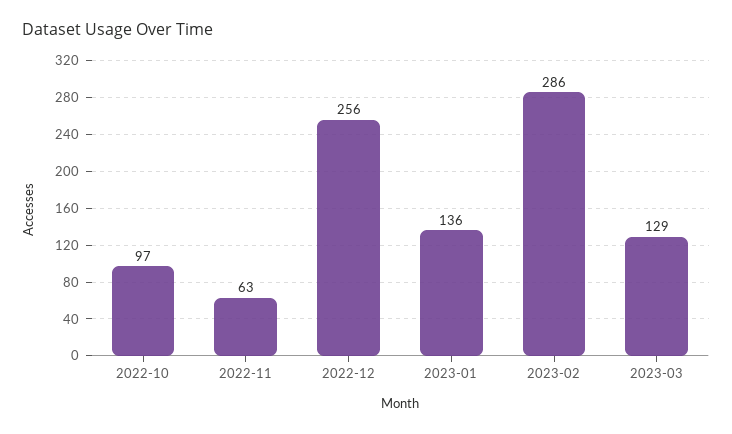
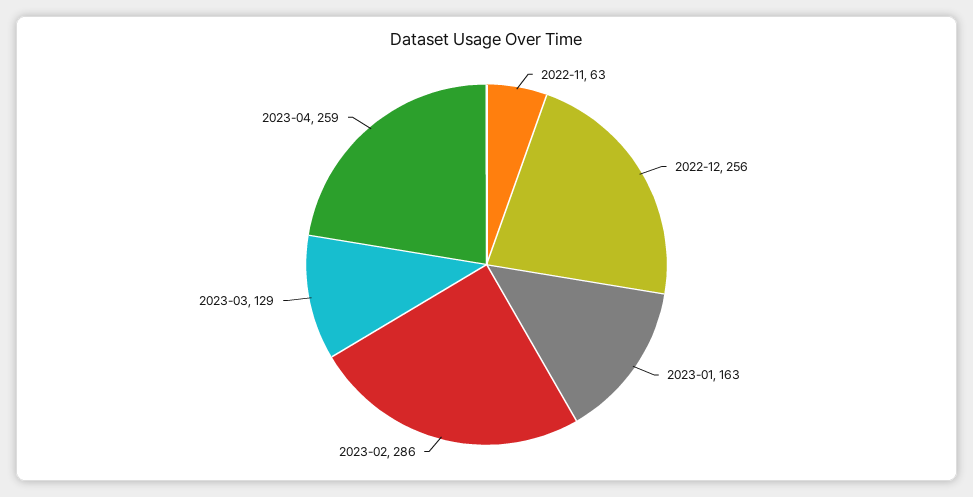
2022-10: 97 -> none
2023-01: 136 -> 163
2023-04: none -> 259

